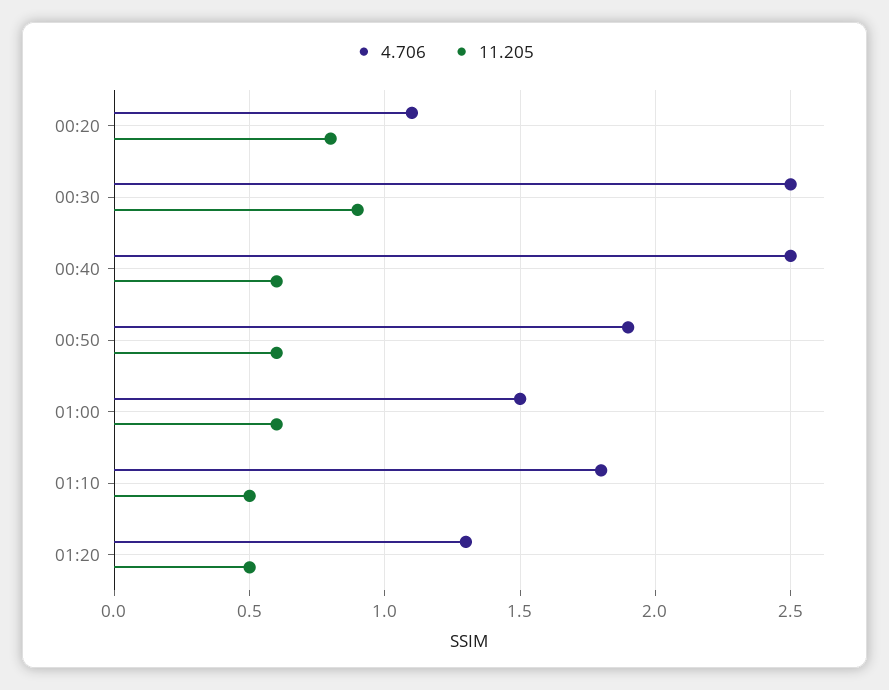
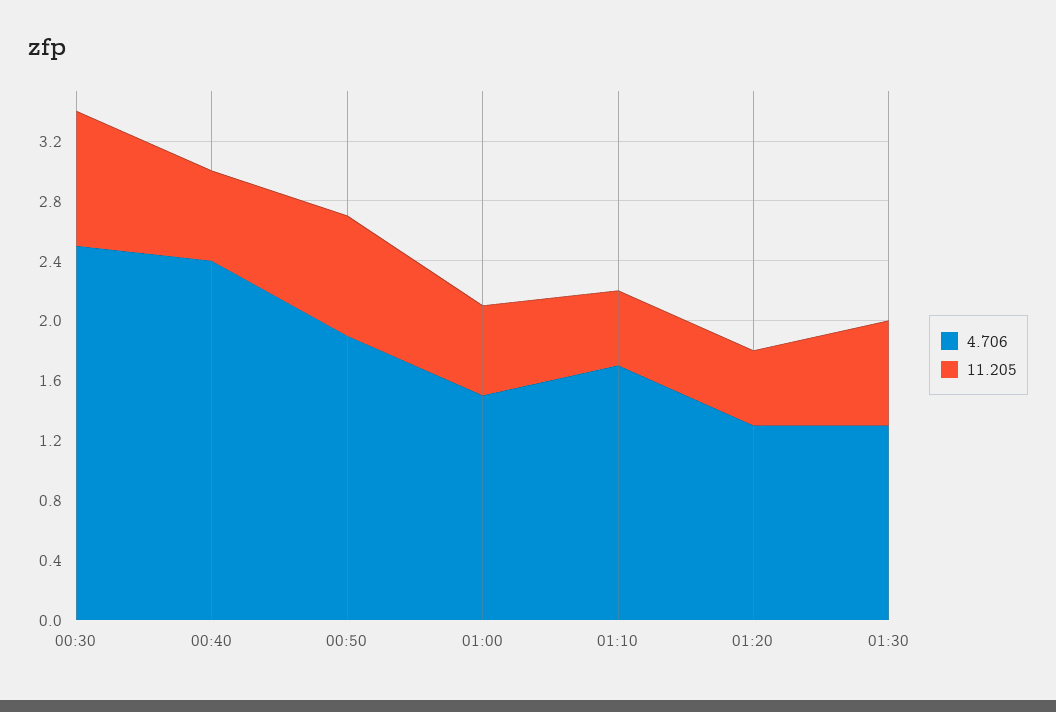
4.706, 00:20: 1.1 -> none
11.205, 00:20: 0.8 -> none
4.706, 00:40: 2.5 -> 2.4
11.205, 00:50: 0.6 -> 0.8
4.706, 01:10: 1.8 -> 1.7
4.706, 01:30: none -> 1.3
11.205, 01:30: none -> 0.7

